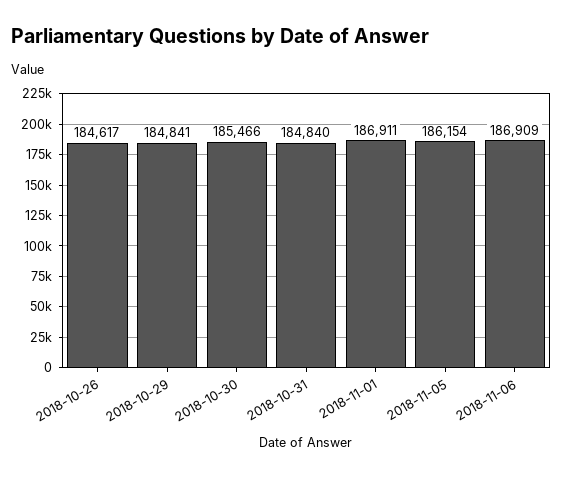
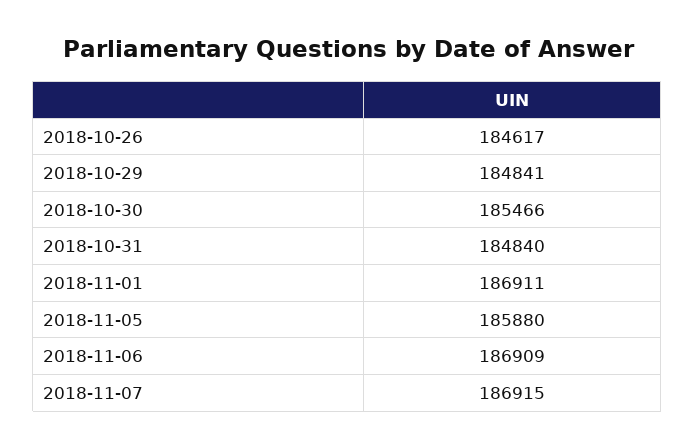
2018-11-05: 186154 -> 185880
2018-11-07: none -> 186915

